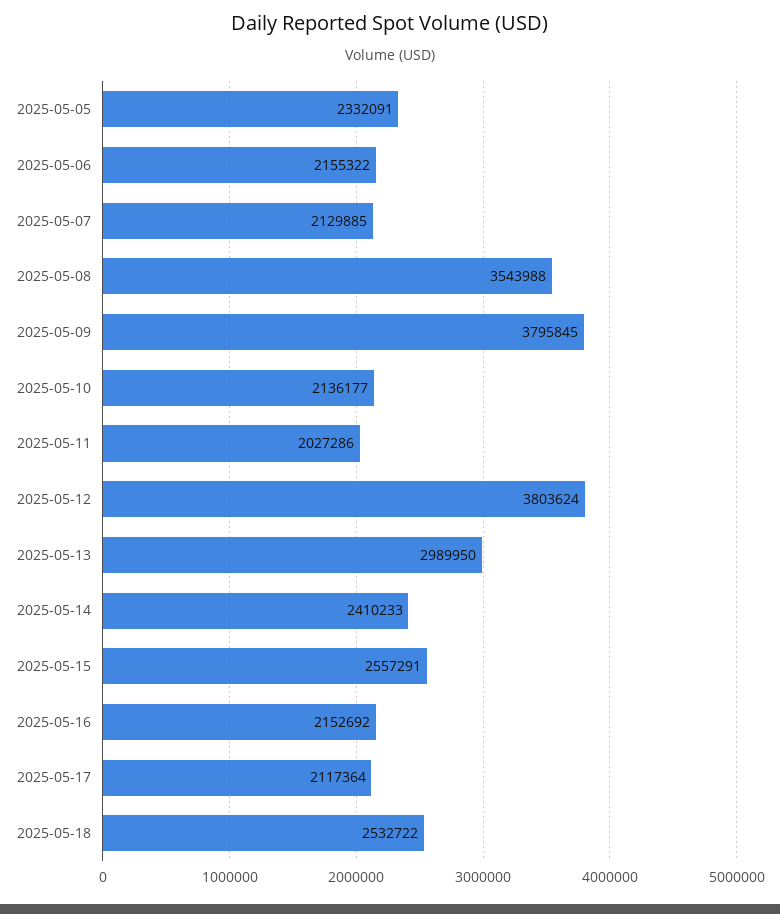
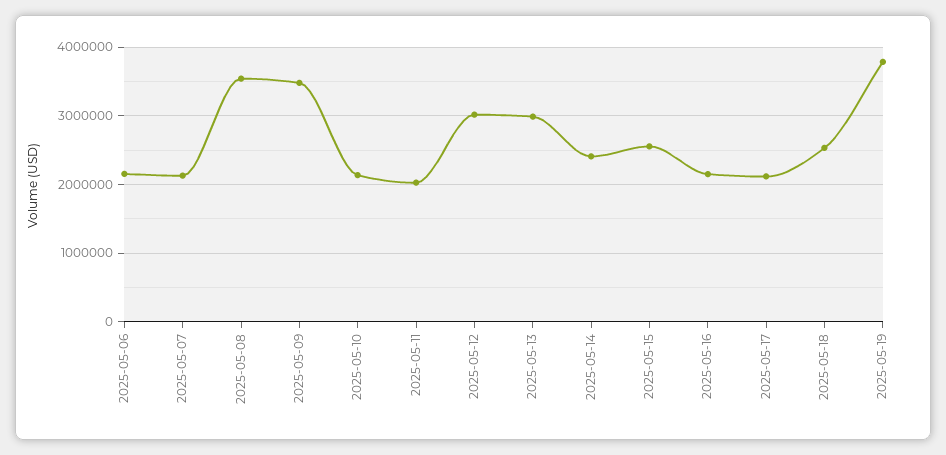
2025-05-05: 2332091 -> none
2025-05-09: 3795845 -> 3500000
2025-05-12: 3803624 -> 3000000
2025-05-19: none -> 3800000

